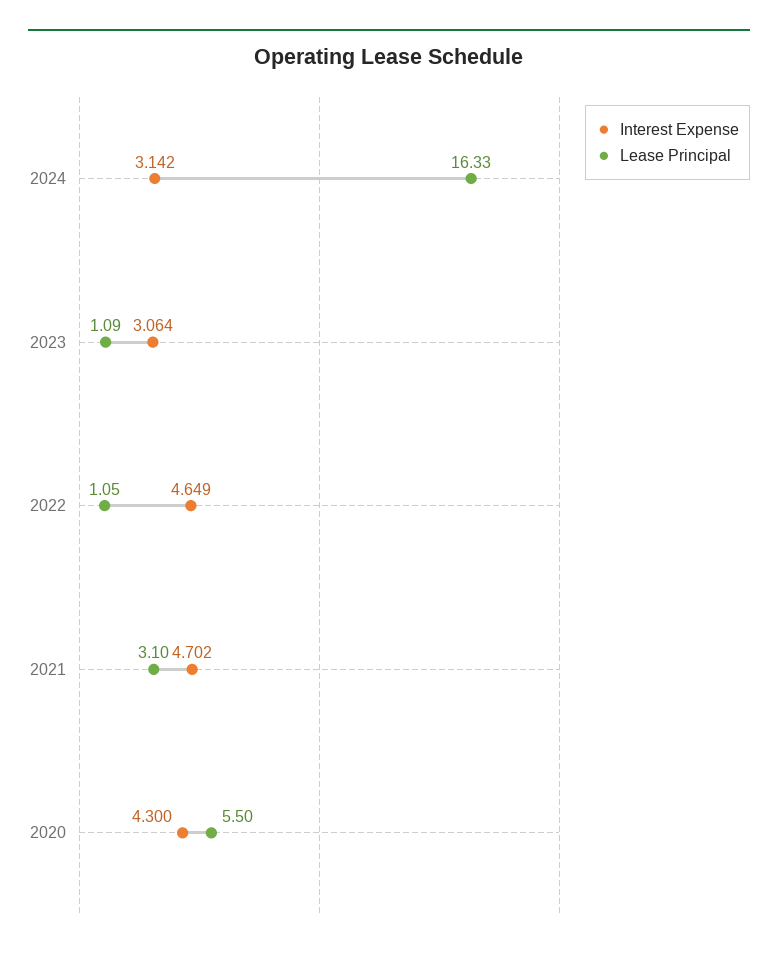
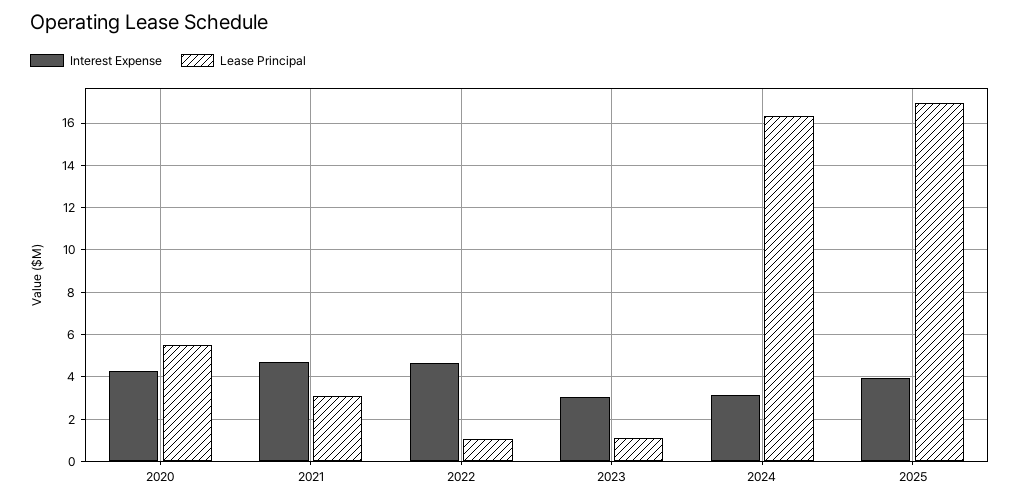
Interest Expense, 2025: none -> 4
Lease Principal, 2025: none -> 17

